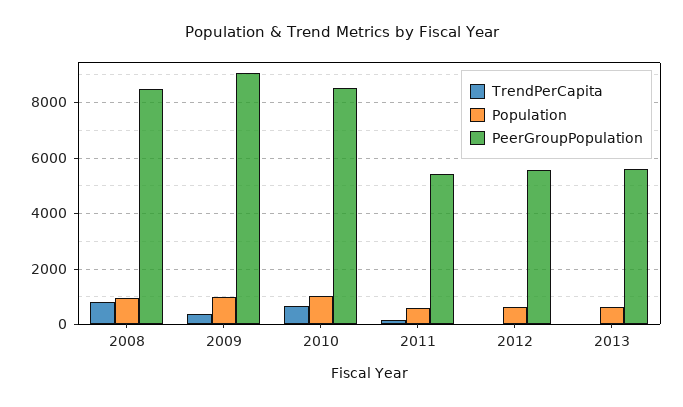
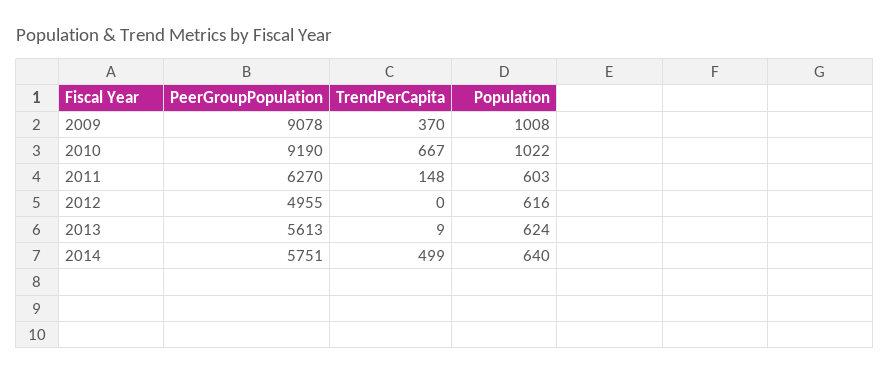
TrendPerCapita, 2008: 750 -> none
Population, 2008: 1000 -> none
PeerGroupPopulation, 2008: 8500 -> none
PeerGroupPopulation, 2010: 8500 -> 9190
PeerGroupPopulation, 2011: 5500 -> 6270
PeerGroupPopulation, 2012: 5500 -> 4955
PeerGroupPopulation, 2014: none -> 5751
TrendPerCapita, 2014: none -> 499
Population, 2014: none -> 640

